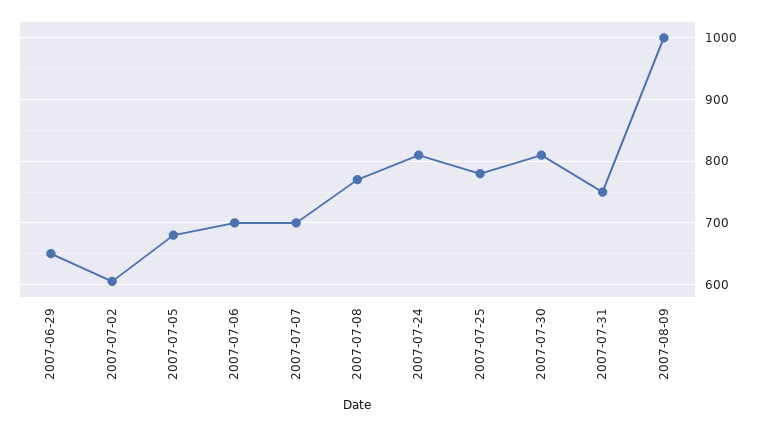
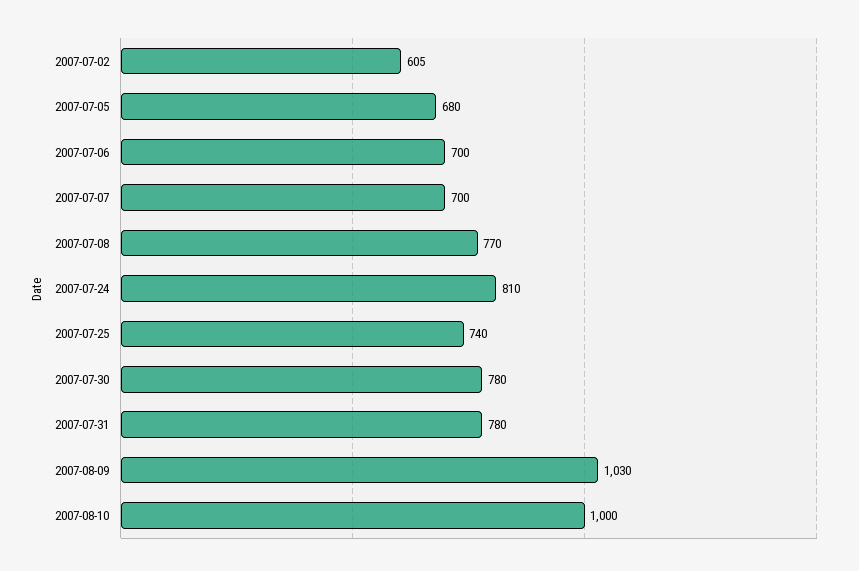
2007-06-29: 650 -> none
2007-07-25: 780 -> 740
2007-07-30: 810 -> 780
2007-07-31: 750 -> 780
2007-08-09: 1000 -> 1030
2007-08-10: none -> 1000

